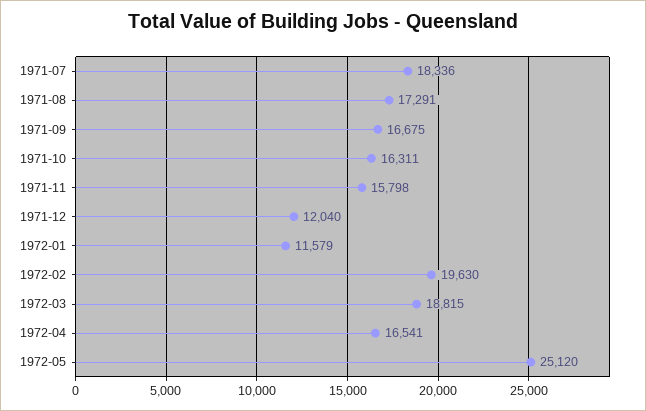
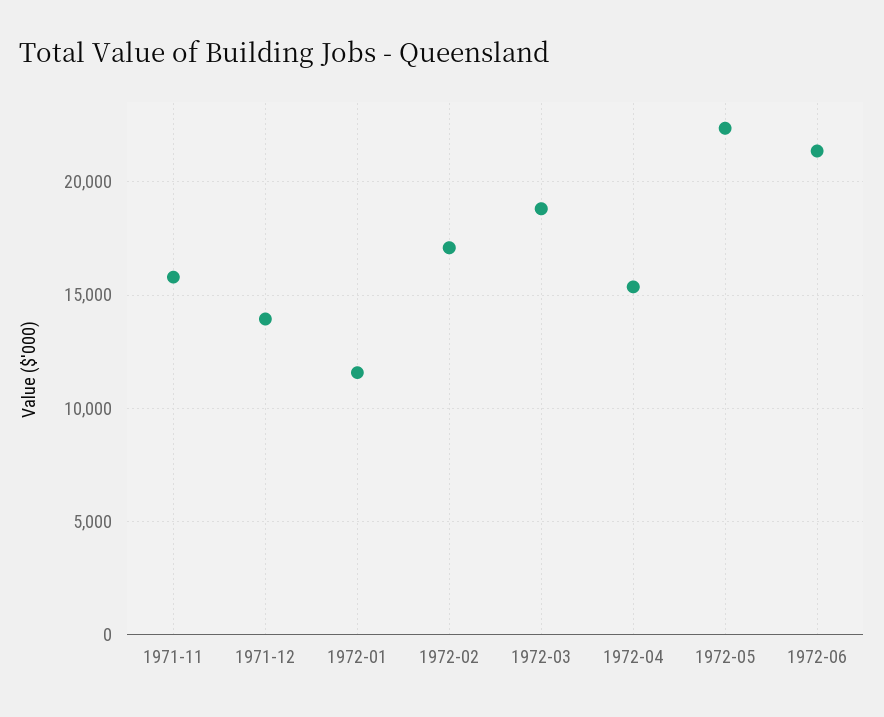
1971-07: 18336 -> none
1971-08: 17291 -> none
1971-09: 16675 -> none
1971-10: 16311 -> none
1971-12: 12040 -> 14000
1972-02: 19630 -> 17000
1972-04: 16541 -> 15500
1972-05: 25120 -> 22500
1972-06: none -> 21500

